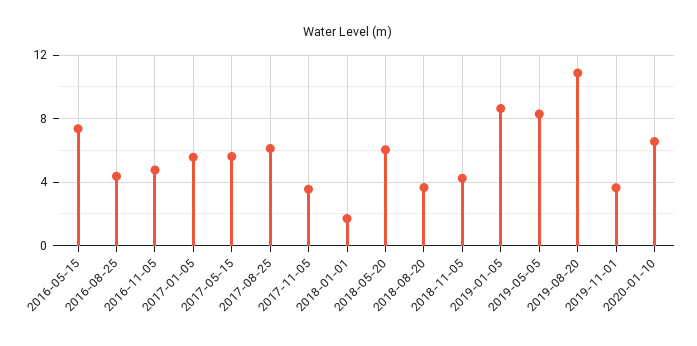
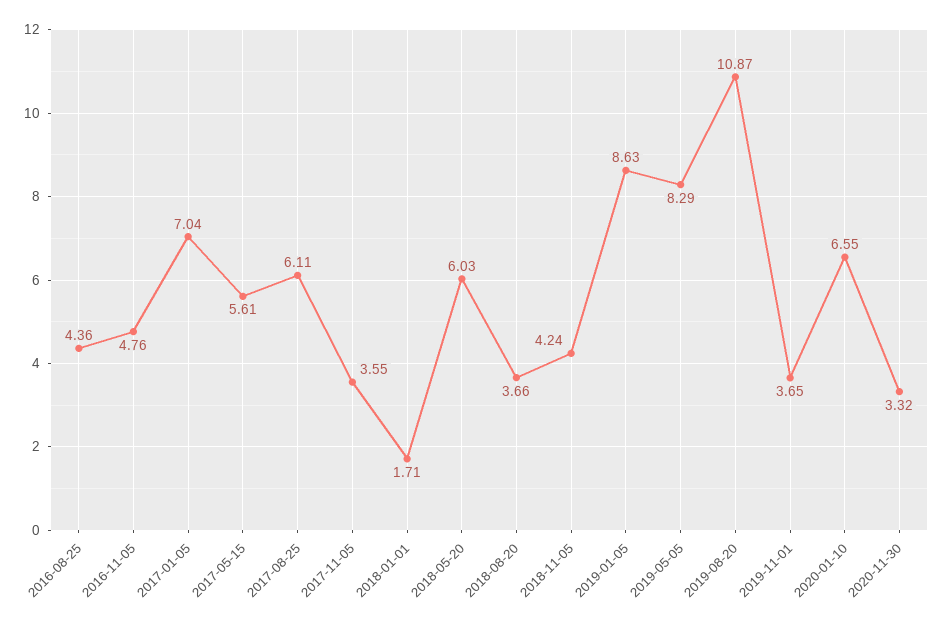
2016-05-15: 7.5 -> none
2017-01-05: 5.5 -> 7.04
2020-11-30: none -> 3.32

